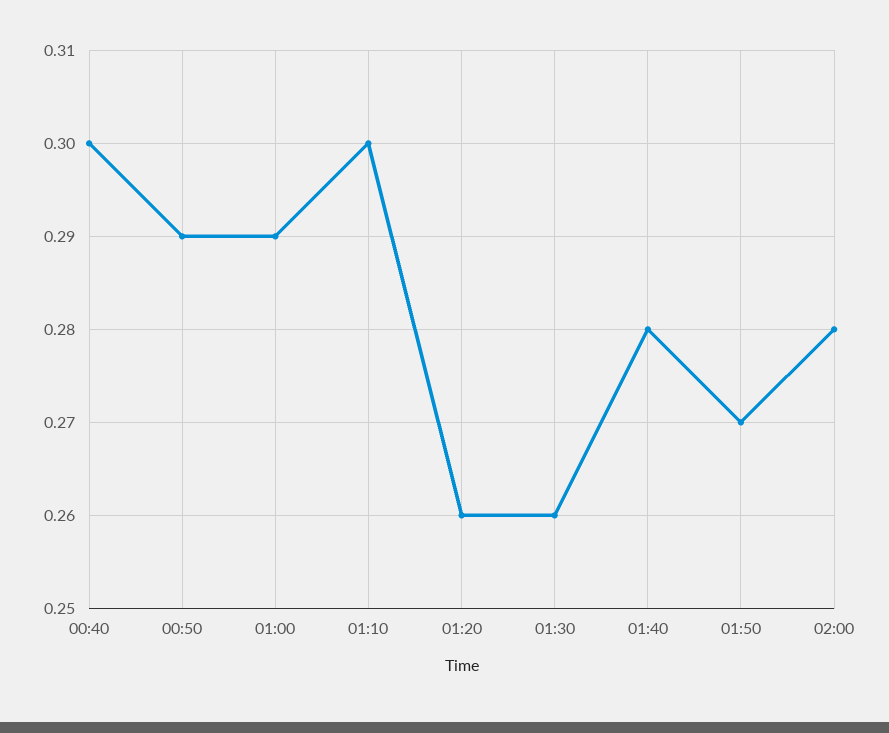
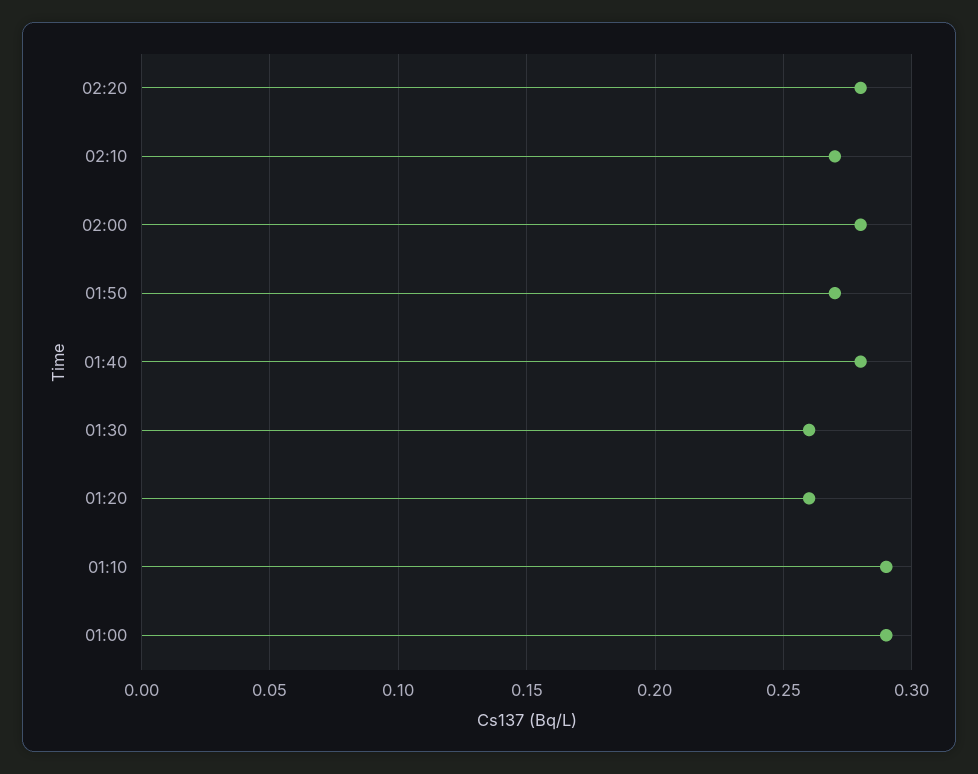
00:40: 0.3 -> none
00:50: 0.29 -> none
01:10: 0.3 -> 0.29
02:20: none -> 0.28
02:10: none -> 0.27

